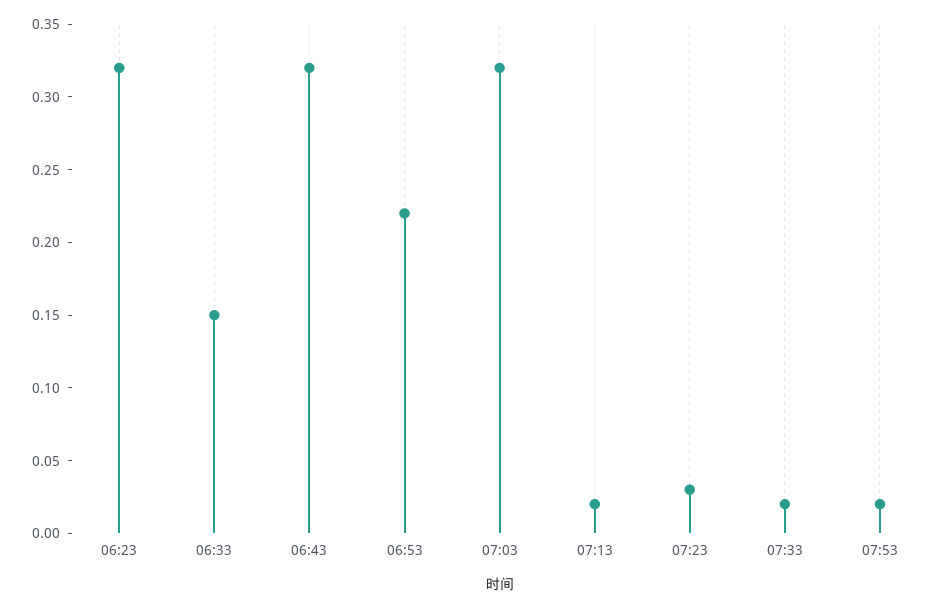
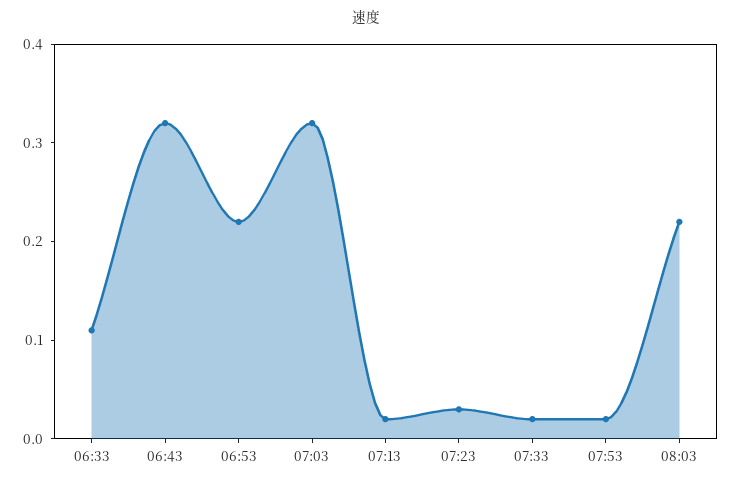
06:23: 0.32 -> none
06:33: 0.15 -> 0.11
08:03: none -> 0.22

